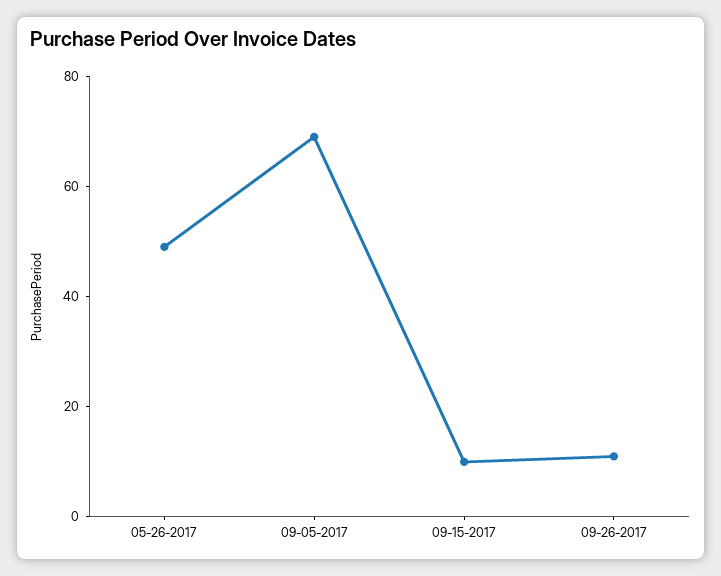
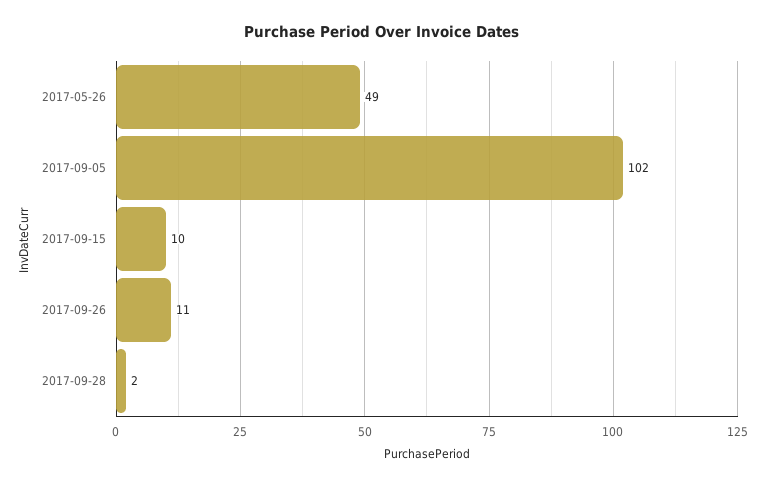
09-05-2017: 70 -> 102
2017-09-28: none -> 2

